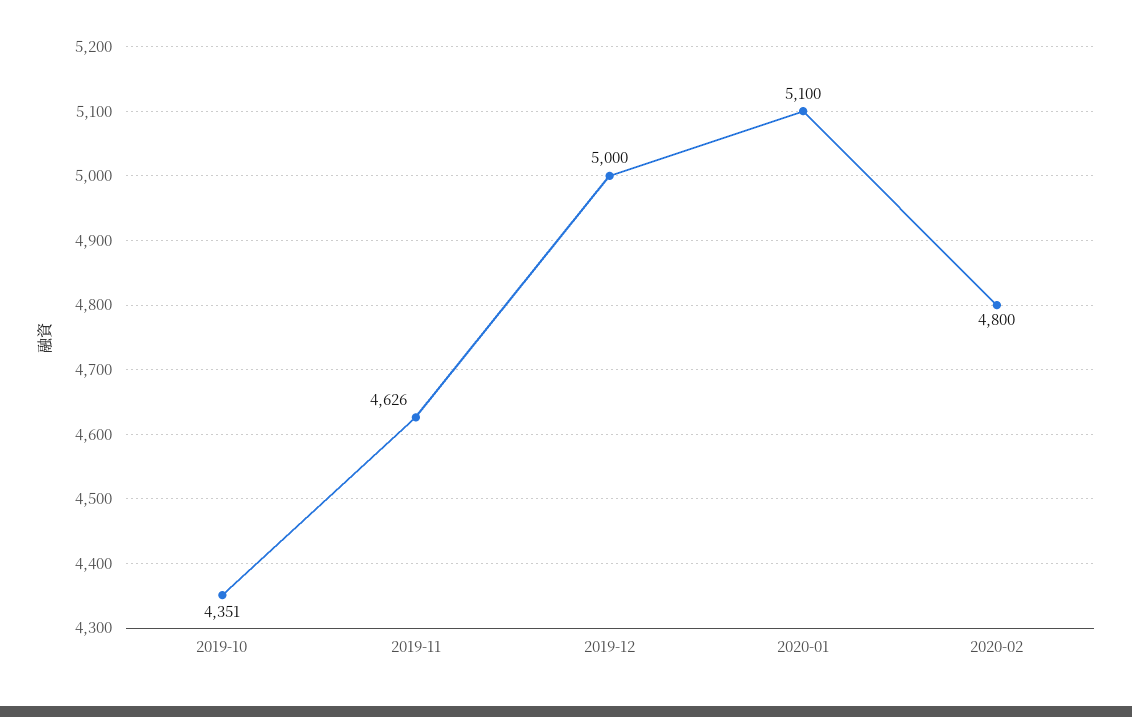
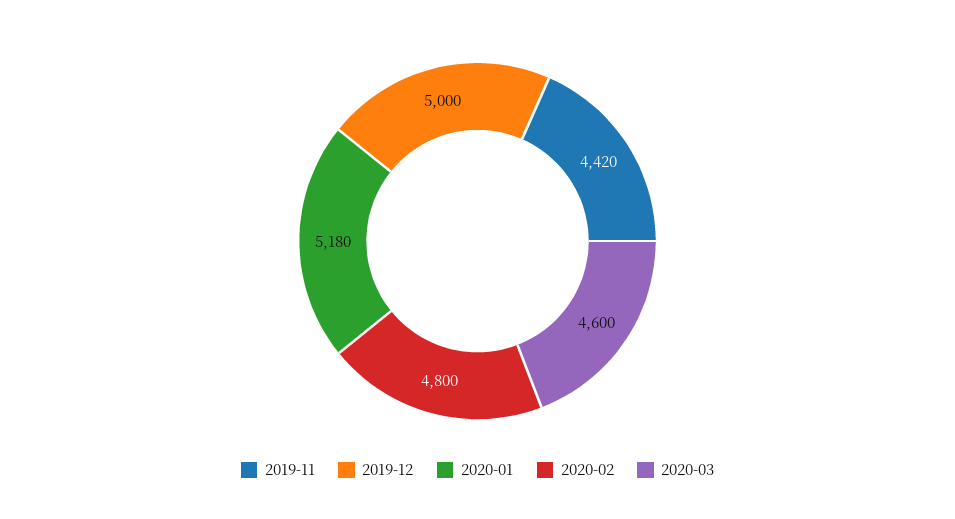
2019-10: 4351 -> none
2019-11: 4626 -> 4420
2020-01: 5100 -> 5180
2020-03: none -> 4600

